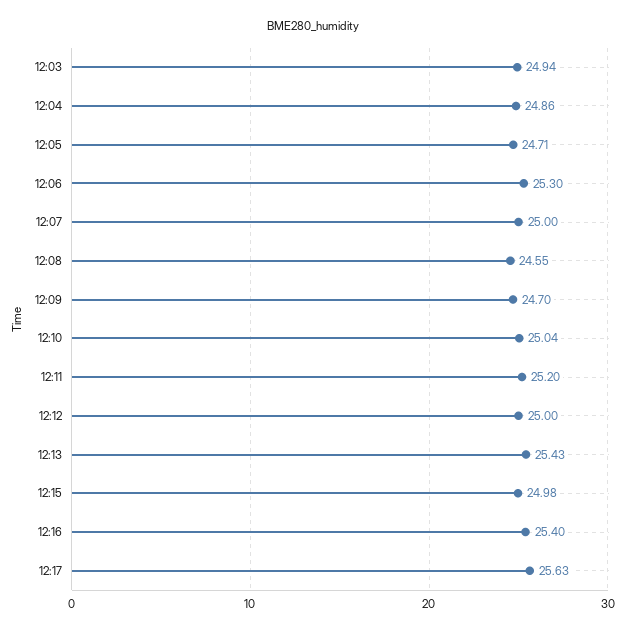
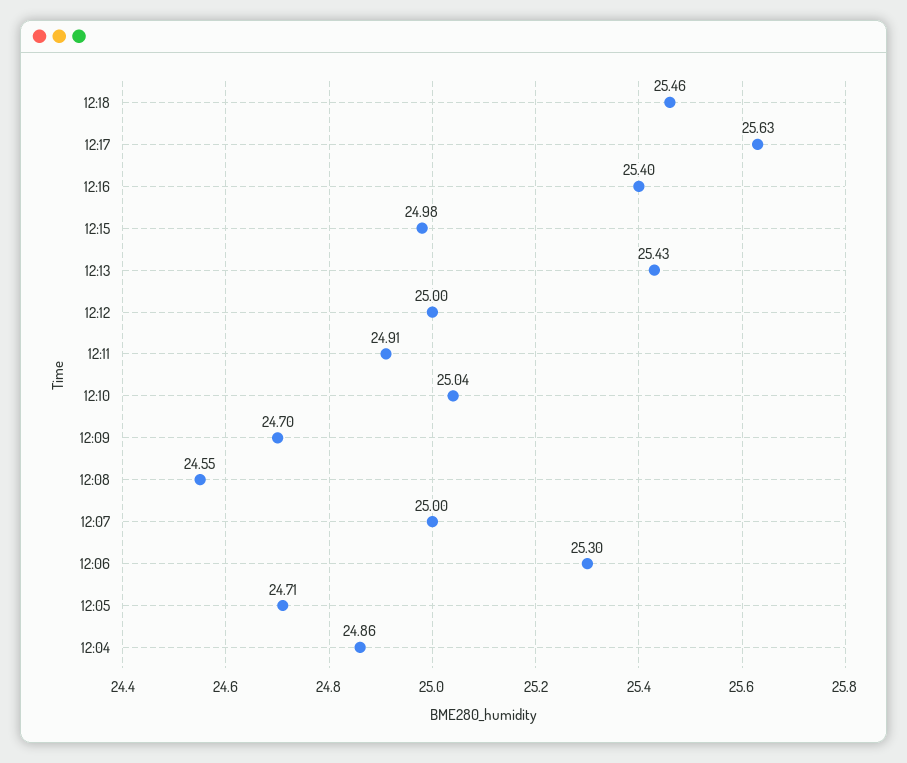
12:03: 24.94 -> none
12:11: 25.2 -> 24.91
12:18: none -> 25.46

